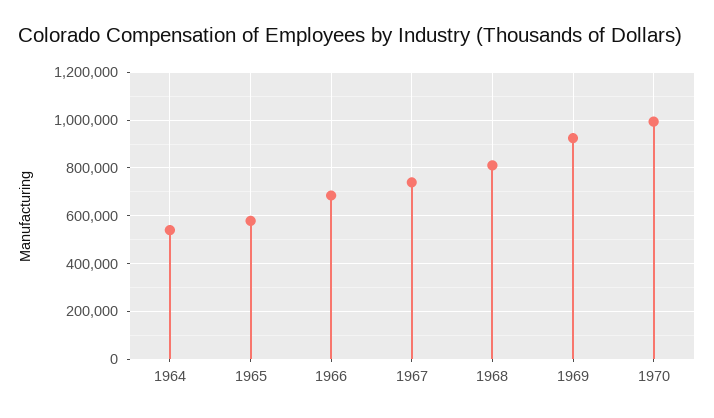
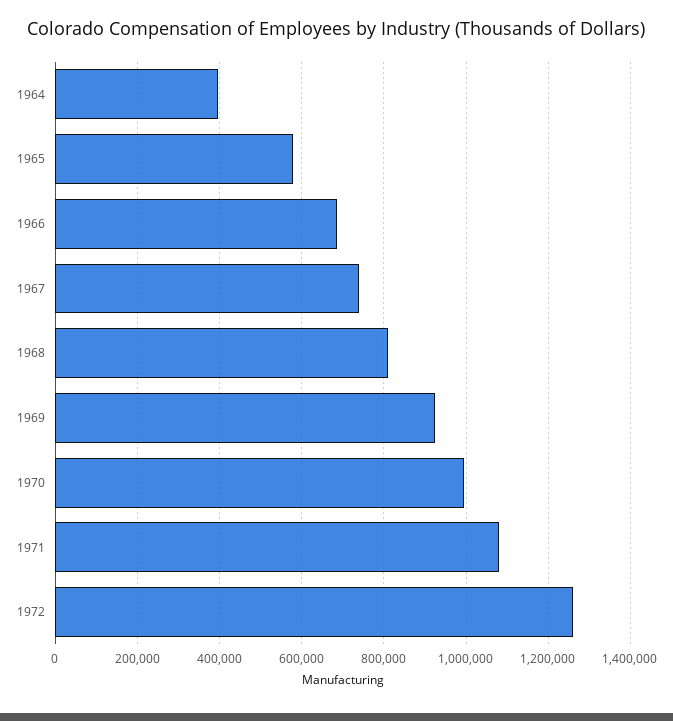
1964: 550000 -> 400000
1971: none -> 1080000
1972: none -> 1260000

